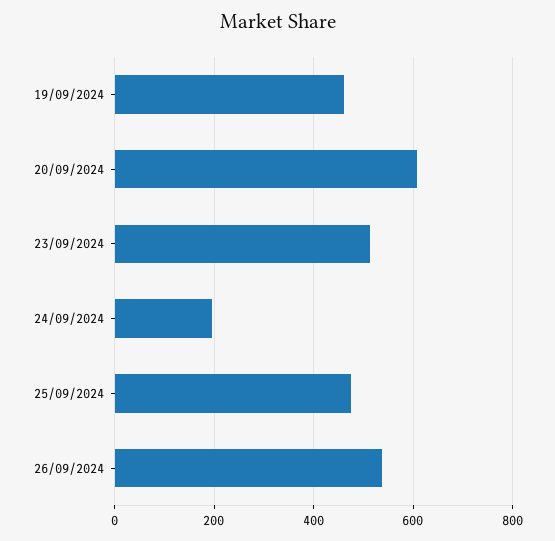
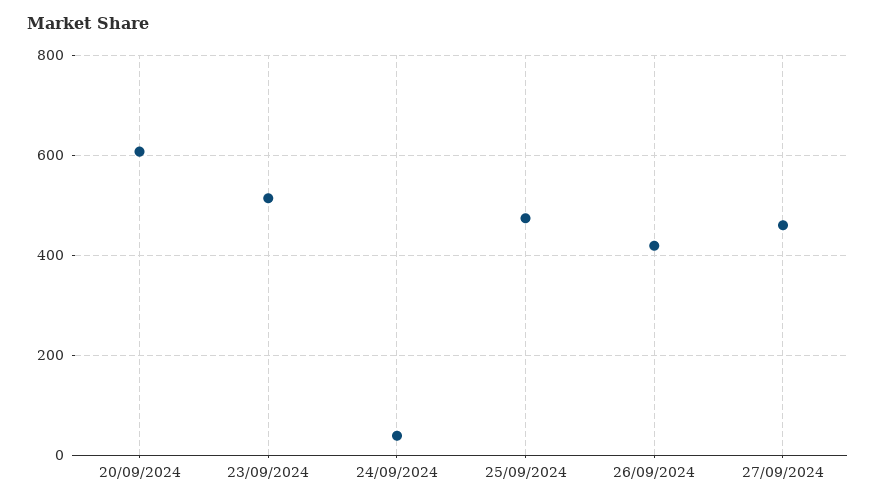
19/09/2024: 460 -> none
24/09/2024: 200 -> 40
26/09/2024: 540 -> 420
27/09/2024: none -> 460

